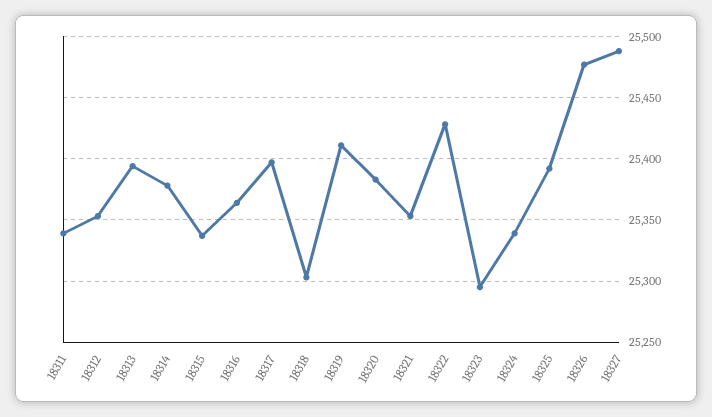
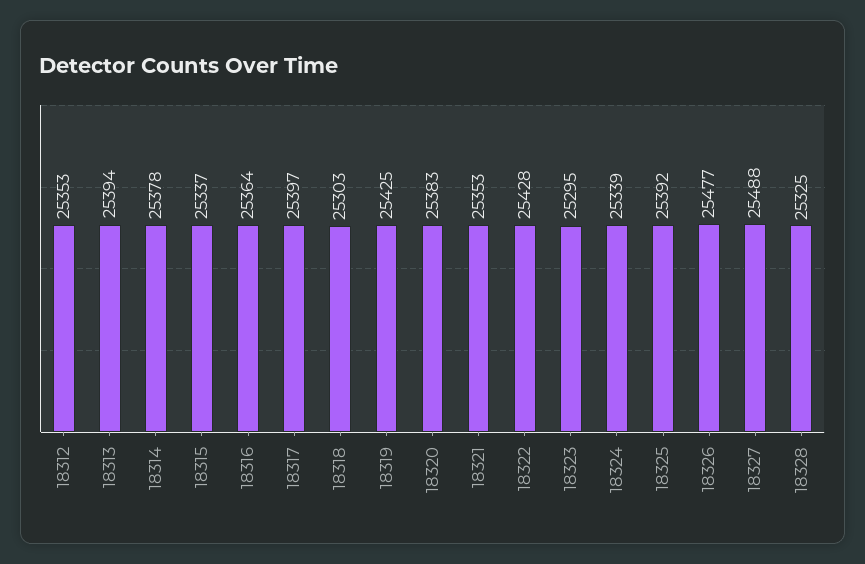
18311: 25340 -> none
18319: 25410 -> 25425
18328: none -> 25325

